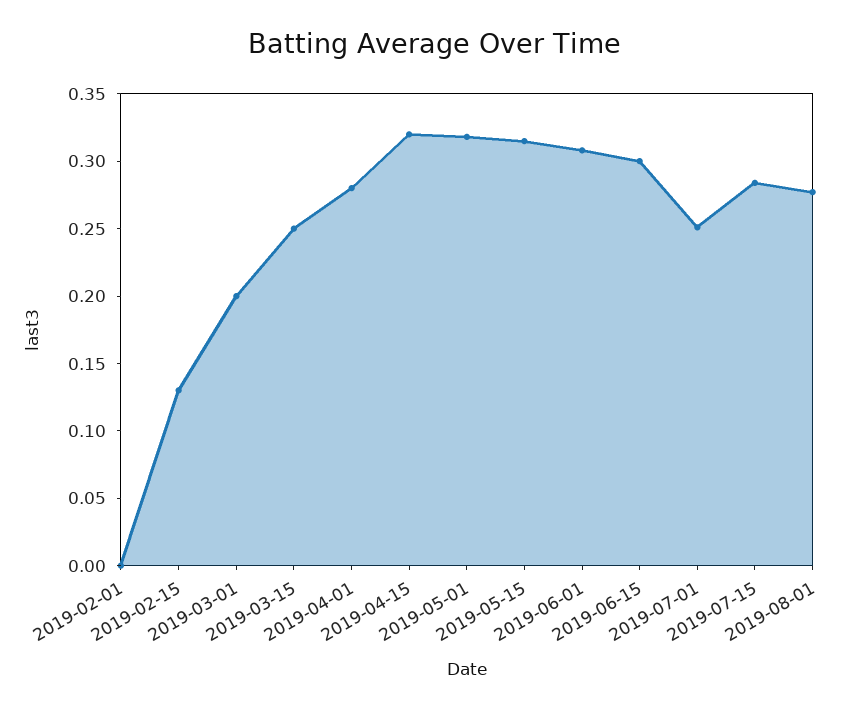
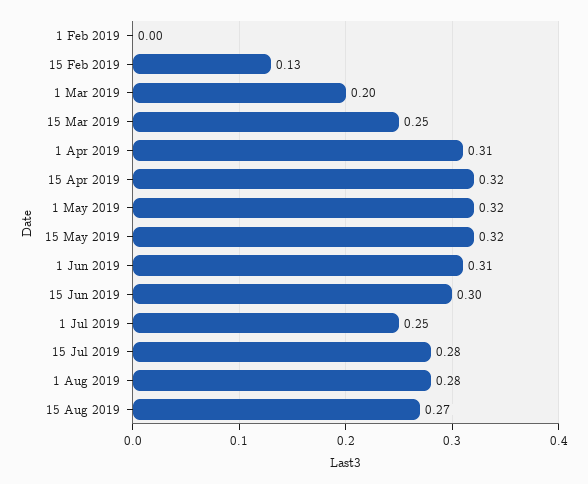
2019-04-01: 0.28 -> 0.31
15 Aug 2019: none -> 0.27

